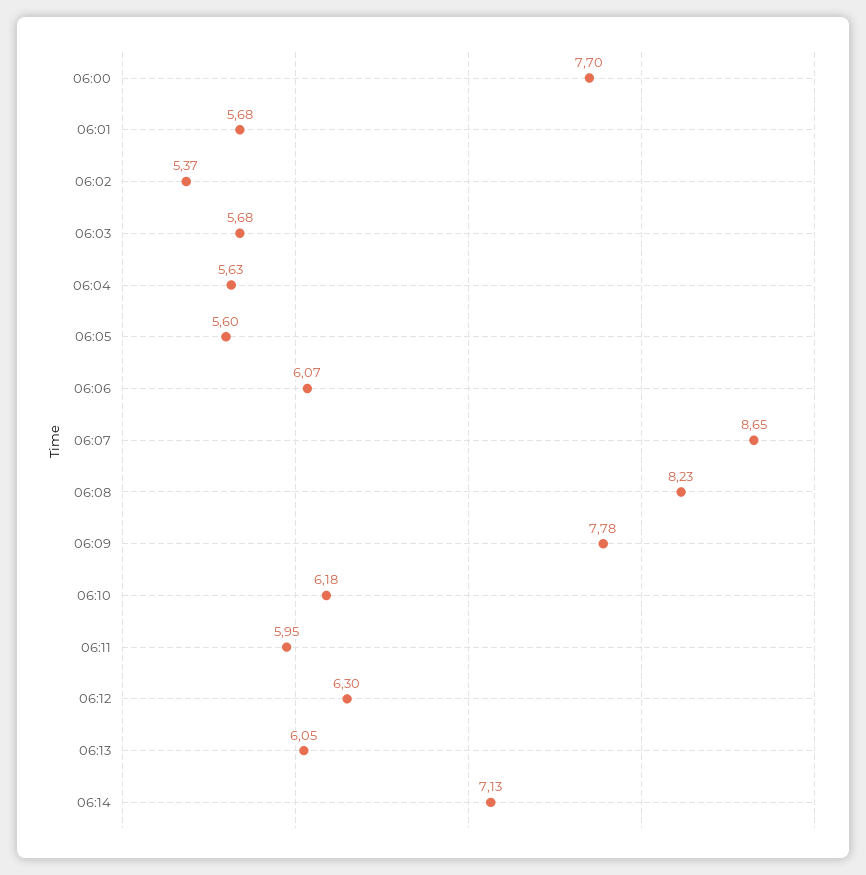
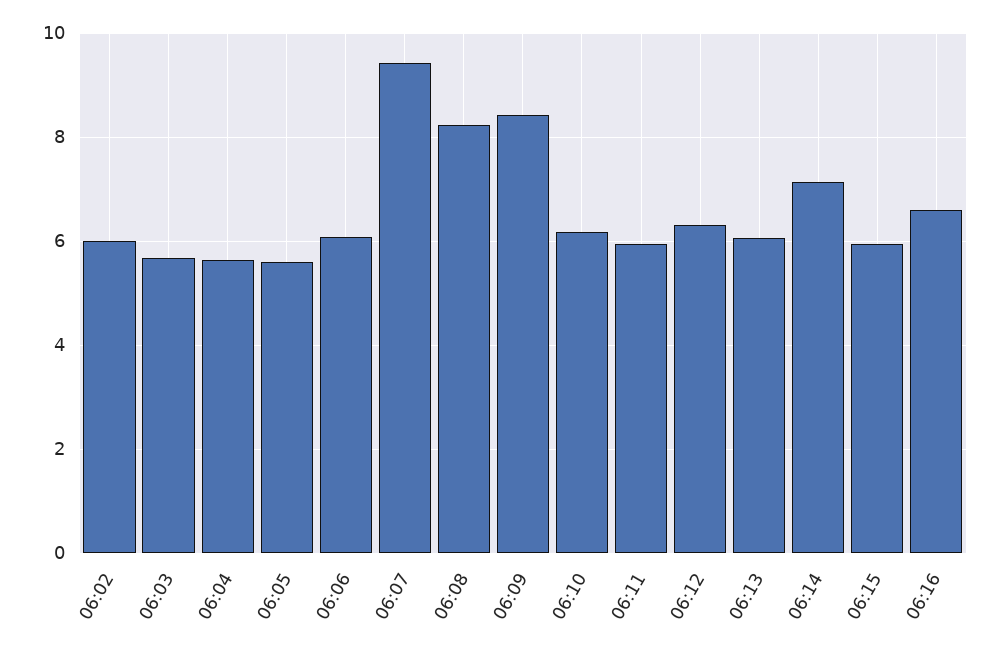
06:00: 7.7 -> none
06:01: 5.68 -> none
06:02: 5.37 -> 6
06:07: 8.65 -> 9.4
06:09: 7.78 -> 8.4
06:15: none -> 6
06:16: none -> 6.6

